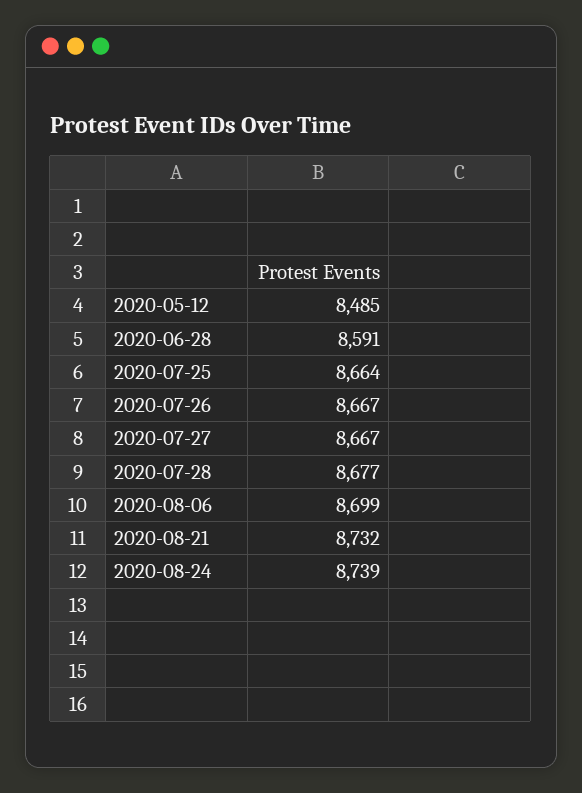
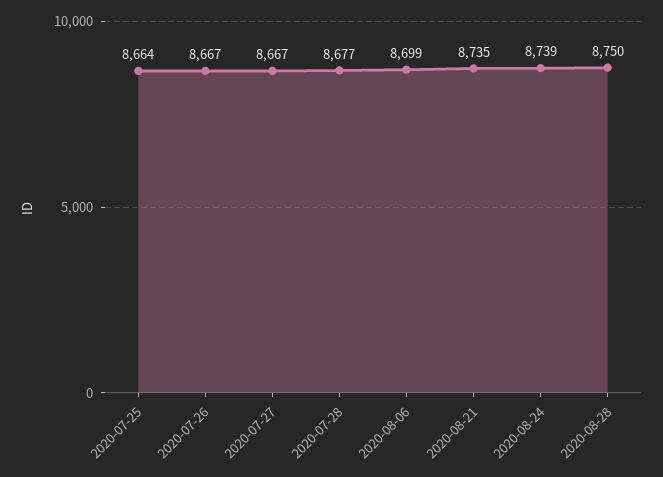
2020-05-12: 8485 -> none
2020-06-28: 8591 -> none
2020-08-21: 8732 -> 8735
2020-08-28: none -> 8750

